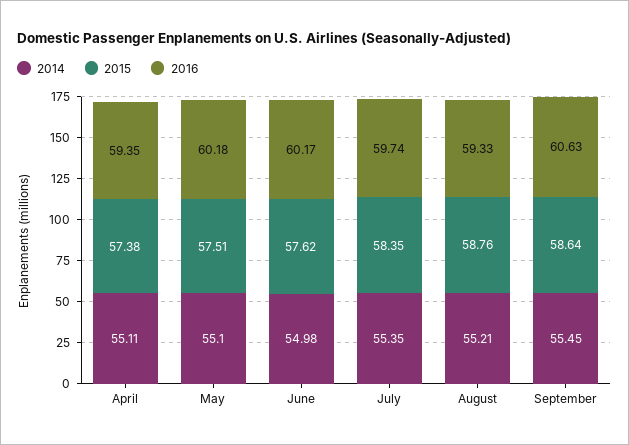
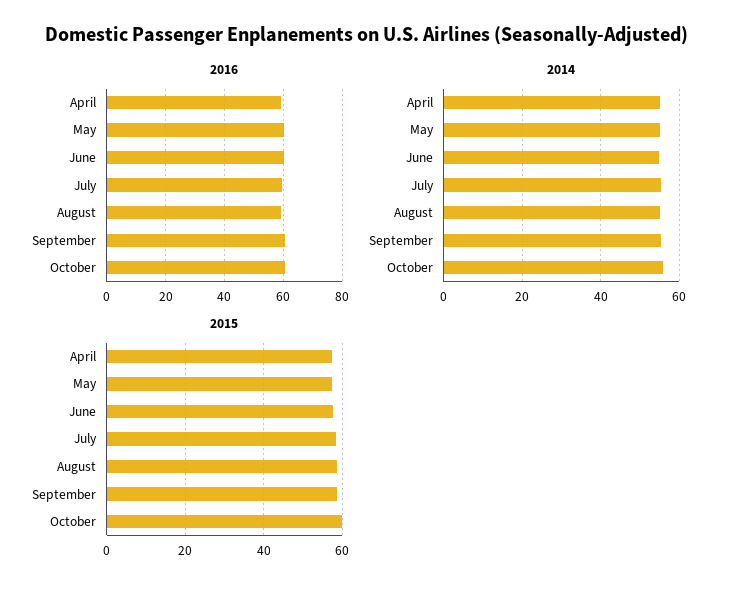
2016, October: none -> 60
2014, October: none -> 56
2015, October: none -> 60

